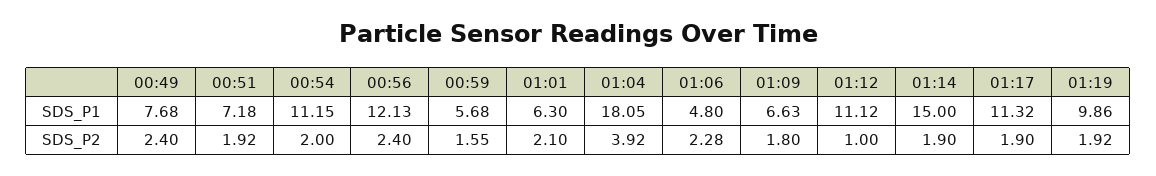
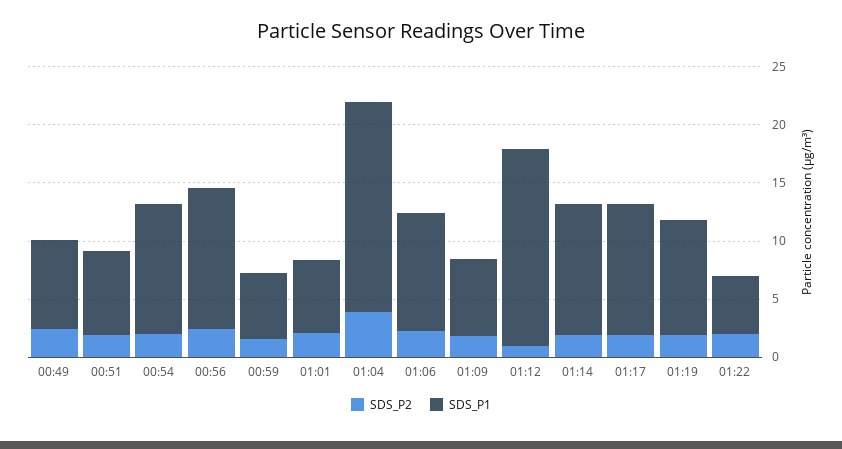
SDS_P1, 01:06: 4.8 -> 10
SDS_P1, 01:12: 11.12 -> 17
SDS_P1, 01:14: 15 -> 11
SDS_P2, 01:22: none -> 2
SDS_P1, 01:22: none -> 5

